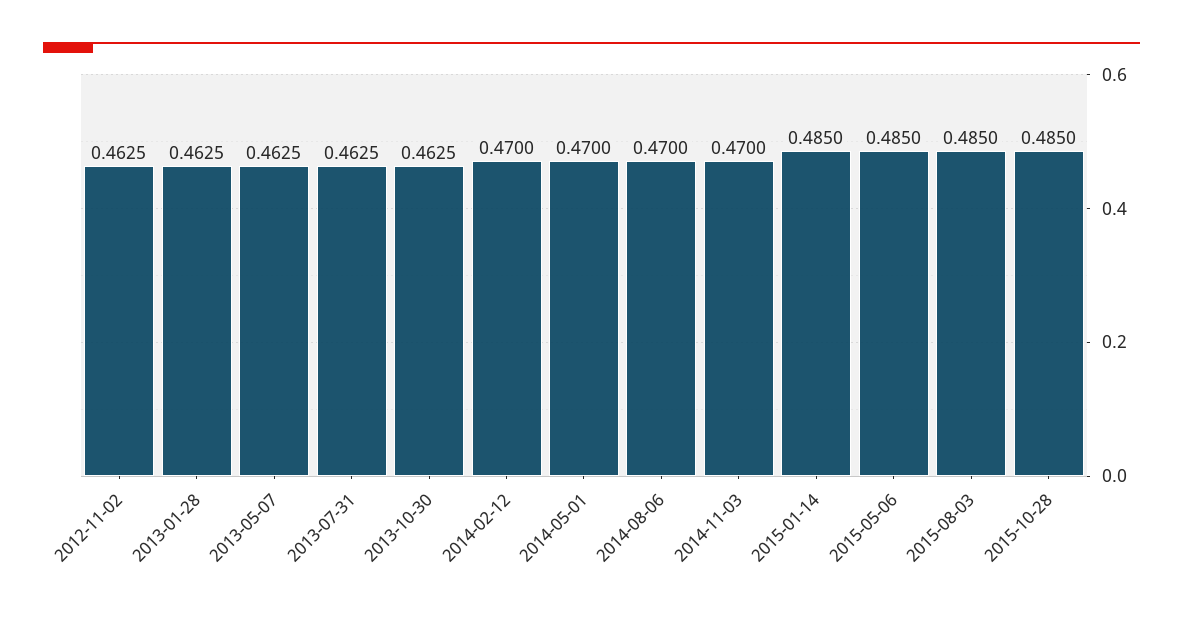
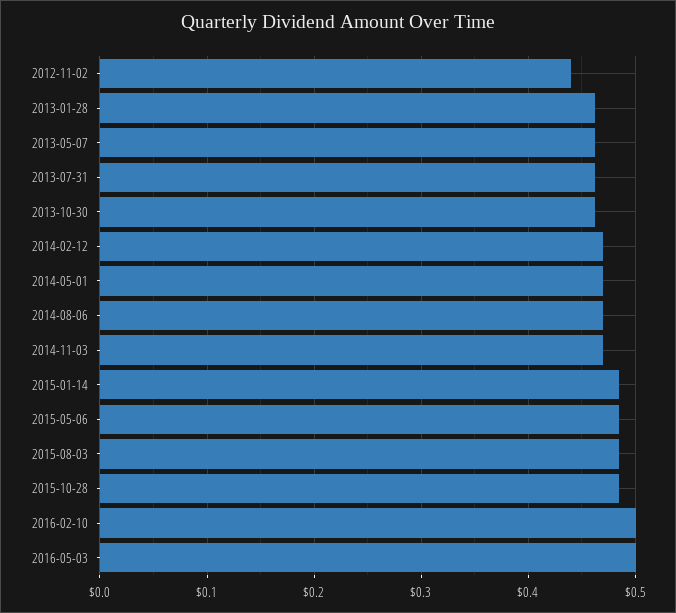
2012-11-02: 0.4625 -> 0.44
2016-02-10: none -> 0.5
2016-05-03: none -> 0.5

